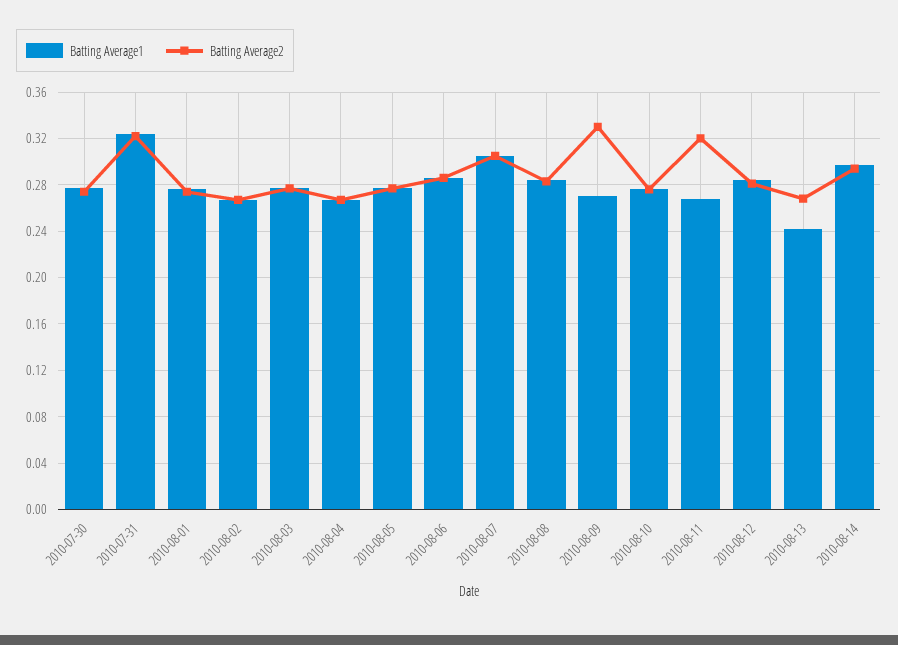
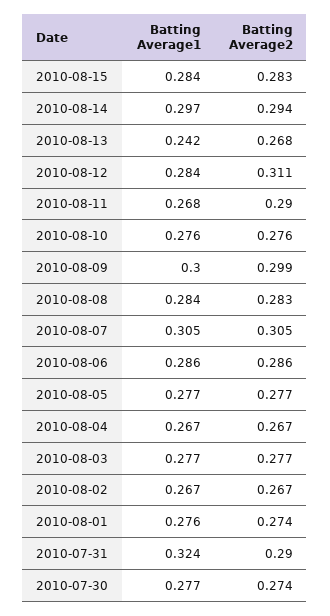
Batting Average2, 2010-07-31: 0.32 -> 0.29
Batting Average1, 2010-08-09: 0.27 -> 0.3
Batting Average2, 2010-08-09: 0.33 -> 0.299
Batting Average2, 2010-08-11: 0.32 -> 0.29
Batting Average2, 2010-08-12: 0.28 -> 0.311
Batting Average1, 2010-08-15: none -> 0.284
Batting Average2, 2010-08-15: none -> 0.283

